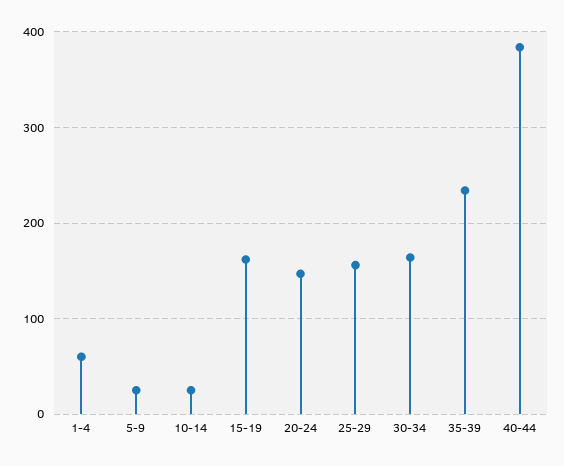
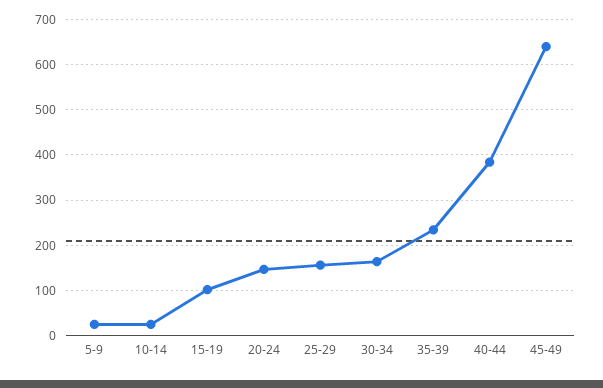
1-4: 60 -> none
15-19: 160 -> 100
45-49: none -> 640

